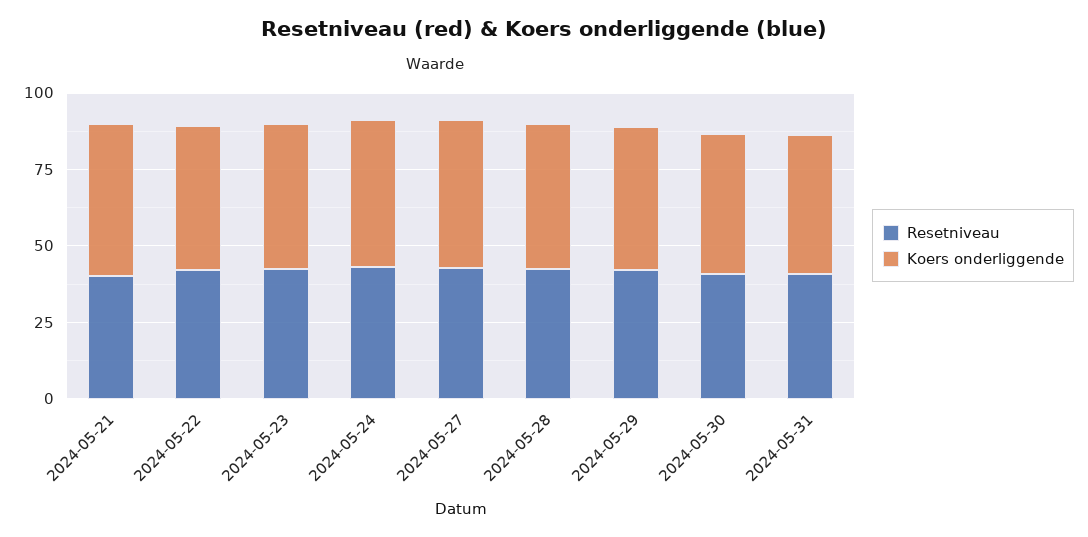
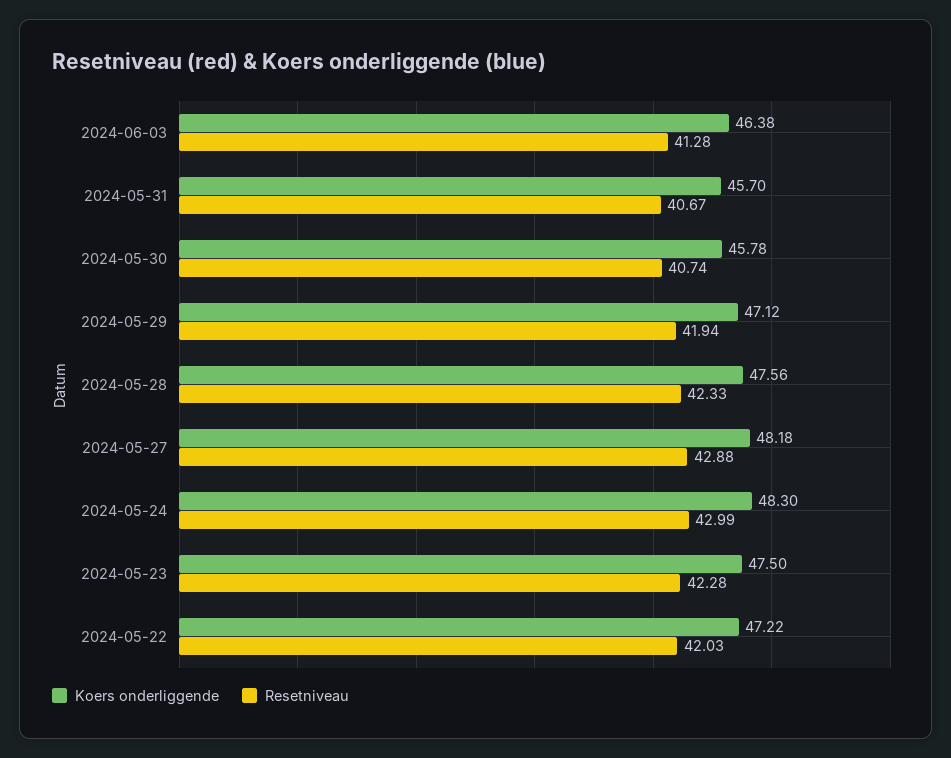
Resetniveau, 2024-05-21: 40 -> none
Koers onderliggende, 2024-05-21: 50 -> none
Koers onderliggende, 2024-06-03: none -> 46.38
Resetniveau, 2024-06-03: none -> 41.28

